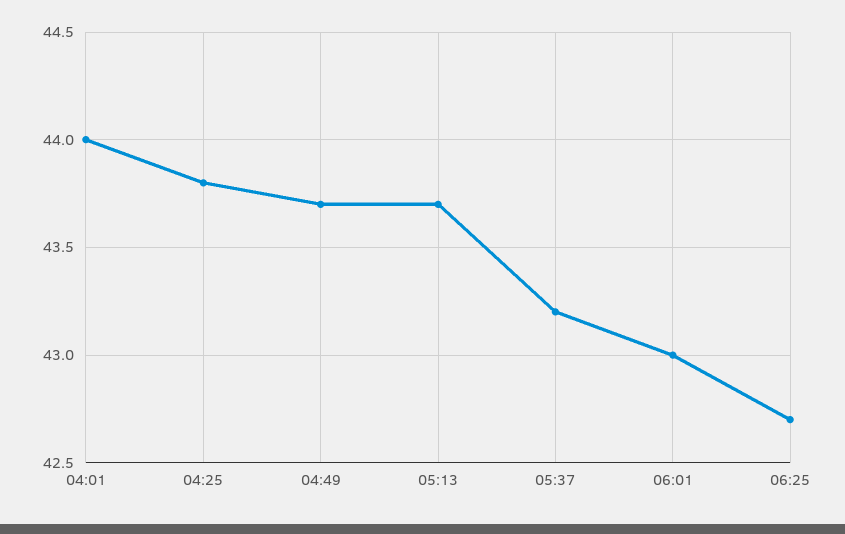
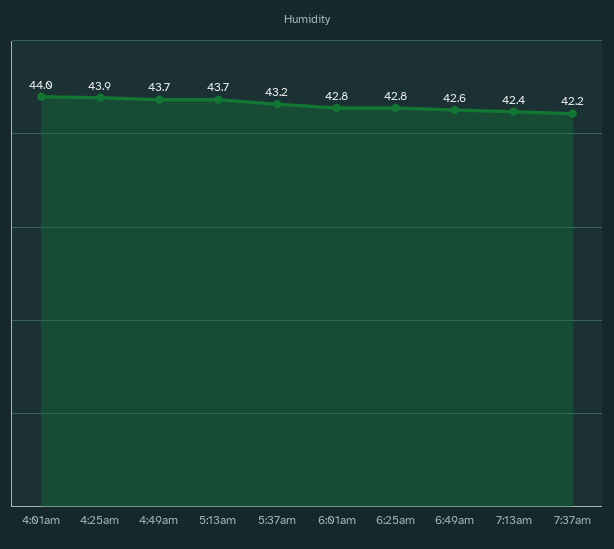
04:25: 43.8 -> 43.9
06:01: 43 -> 42.8
06:25: 42.7 -> 42.8
6:49am: none -> 42.6
7:13am: none -> 42.4
7:37am: none -> 42.2

